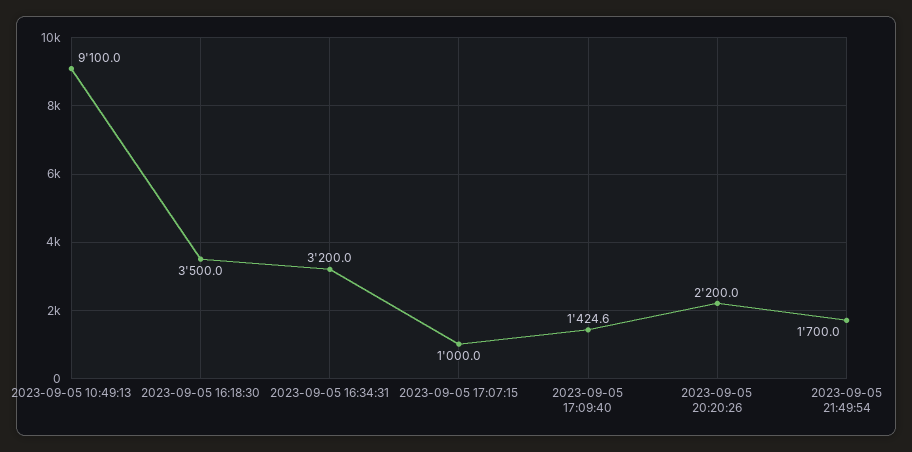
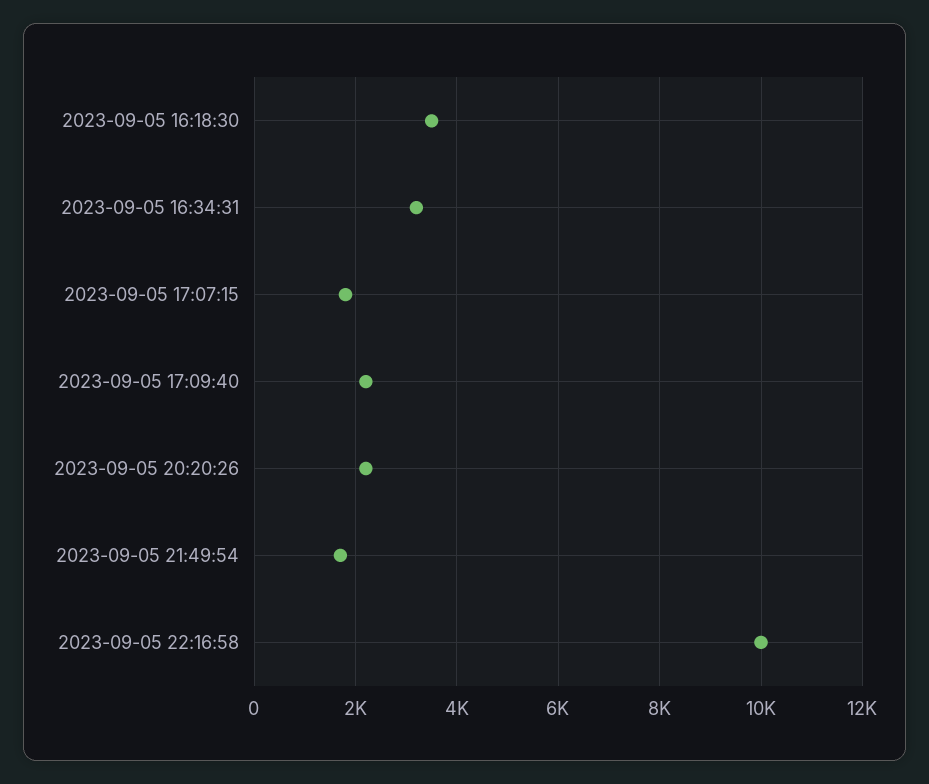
2023-09-05 10:49:13: 9100 -> none
2023-09-05 17:07:15: 1000 -> 1800
2023-09-05 17:09:40: 1424.6 -> 2200
2023-09-05 22:16:58: none -> 10000

